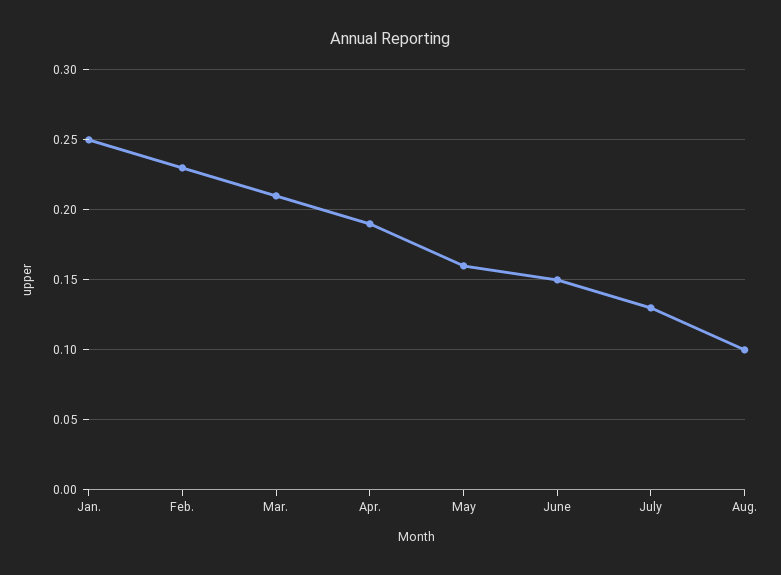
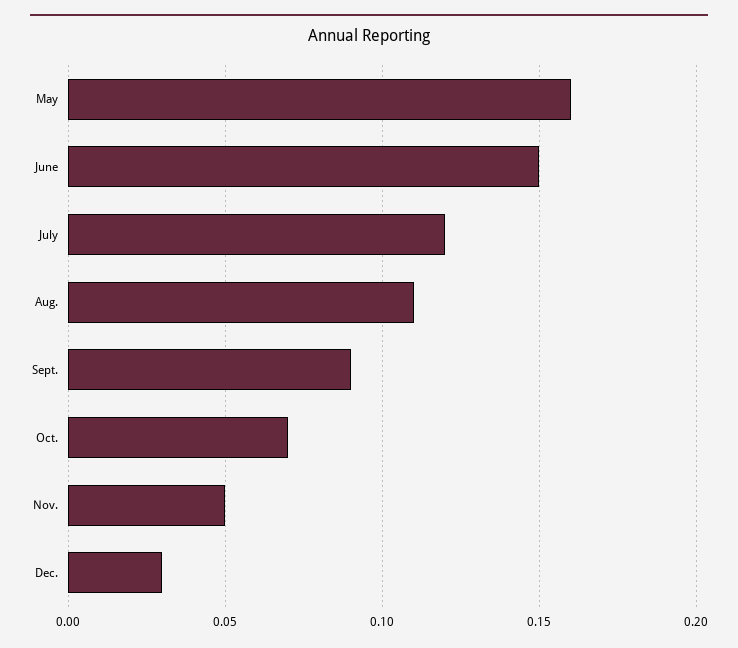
Jan.: 0.25 -> none
Feb.: 0.23 -> none
Mar.: 0.21 -> none
Apr.: 0.19 -> none
July: 0.13 -> 0.12
Aug.: 0.1 -> 0.11
Sept.: none -> 0.09
Oct.: none -> 0.07
Nov.: none -> 0.05
Dec.: none -> 0.03

